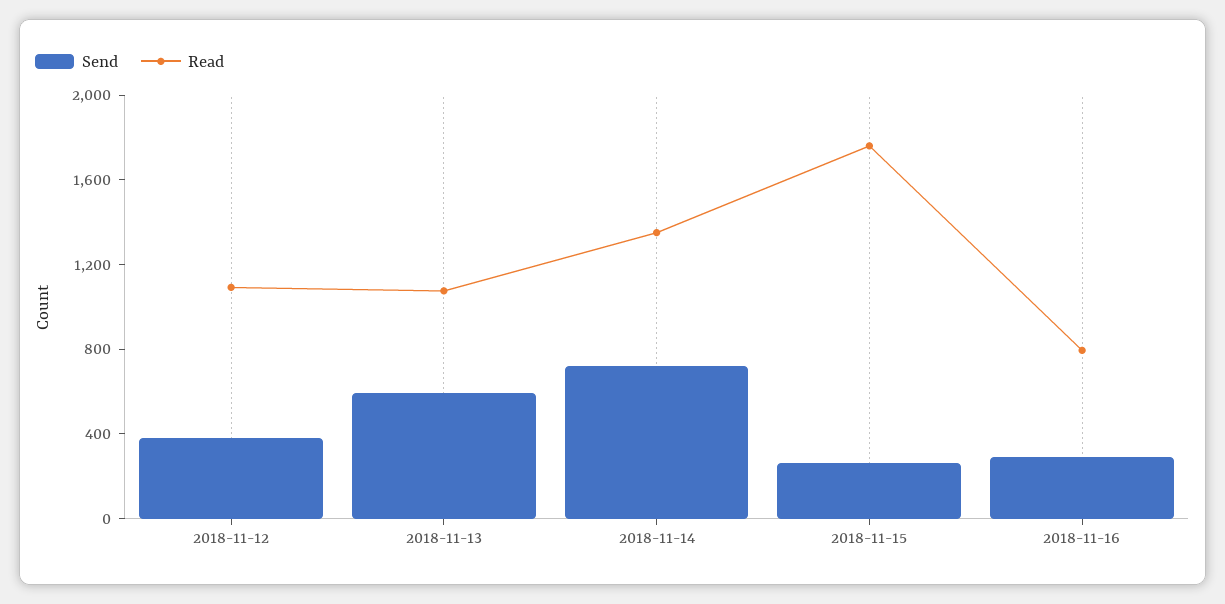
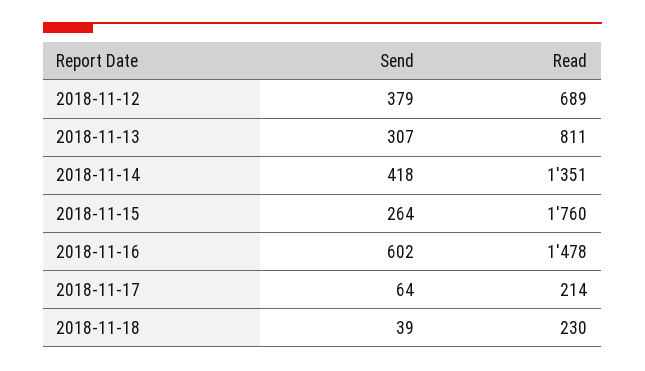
Read, 2018-11-12: 1100 -> 689
Send, 2018-11-13: 600 -> 307
Read, 2018-11-13: 1100 -> 811
Send, 2018-11-14: 700 -> 418
Send, 2018-11-16: 300 -> 602
Read, 2018-11-16: 800 -> 1478
Send, 2018-11-17: none -> 64
Read, 2018-11-17: none -> 214
Send, 2018-11-18: none -> 39
Read, 2018-11-18: none -> 230

